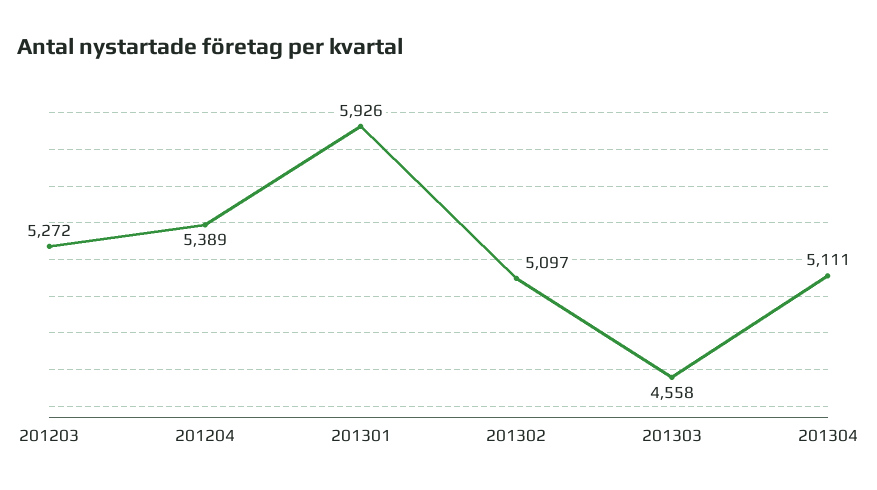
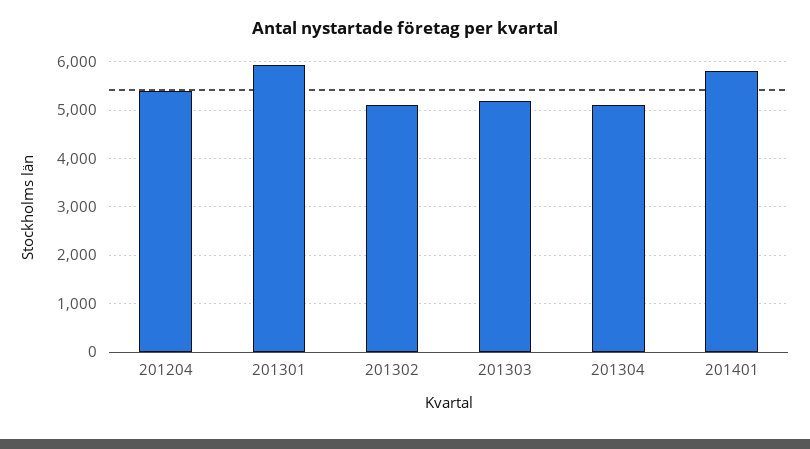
201203: 5272 -> none
201303: 4558 -> 5200
201401: none -> 5800

